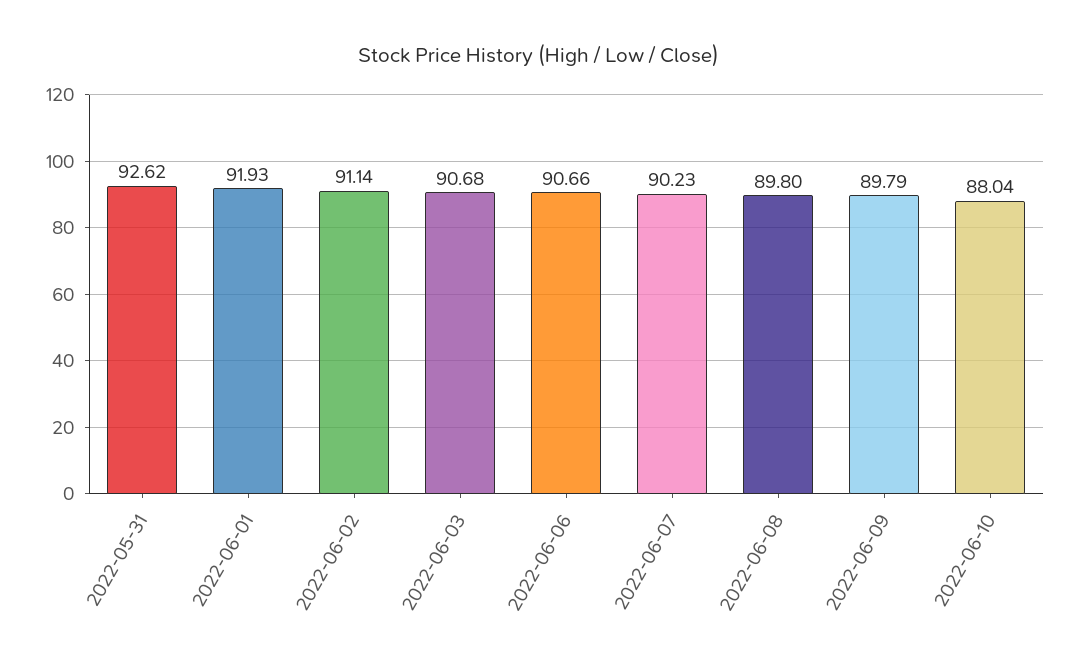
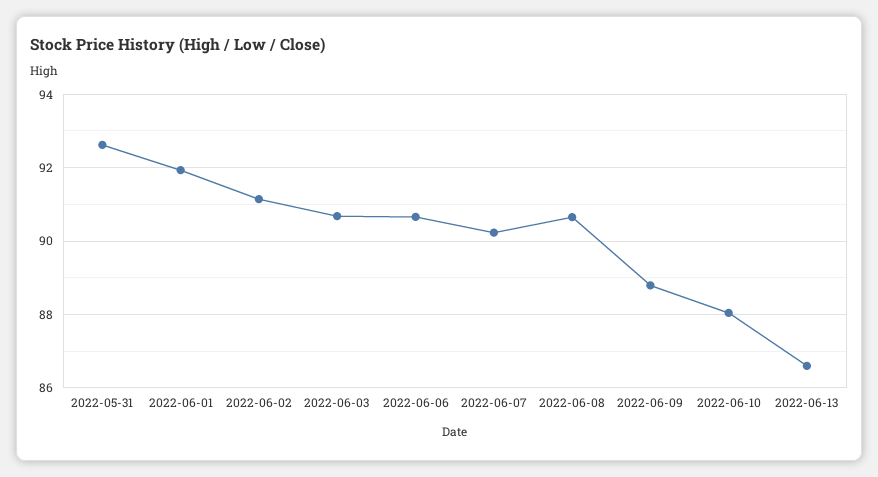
2022-06-08: 89.8 -> 90.6
2022-06-09: 89.79 -> 88.8
2022-06-13: none -> 86.6

